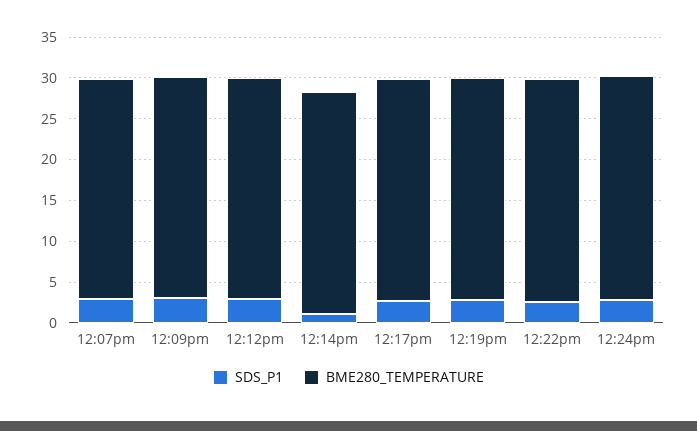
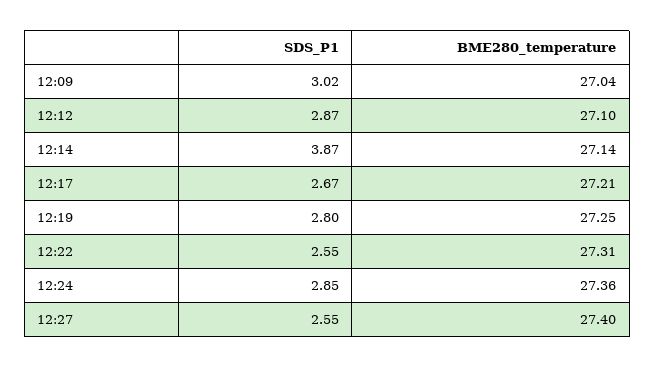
SDS_P1, 12:07pm: 3 -> none
BME280_TEMPERATURE, 12:07pm: 27 -> none
SDS_P1, 12:14pm: 1 -> 3.87
SDS_P1, 12:27: none -> 2.55
BME280_TEMPERATURE, 12:27: none -> 27.4

